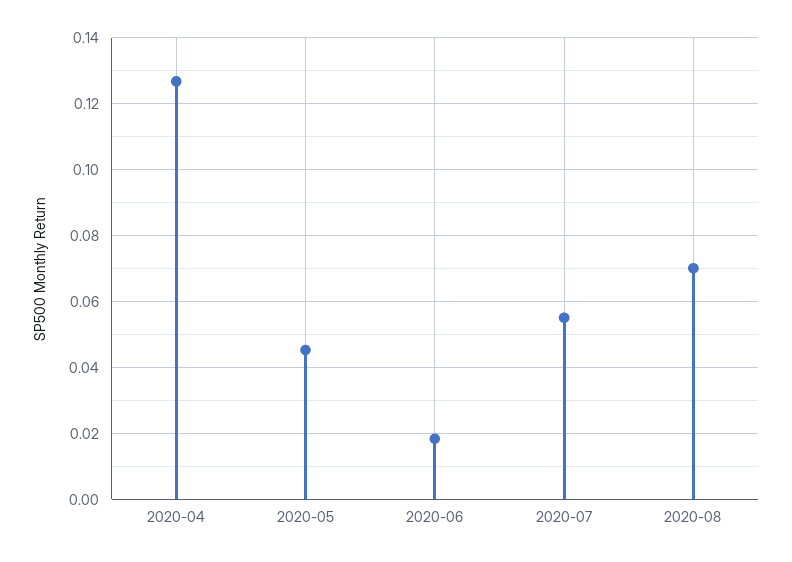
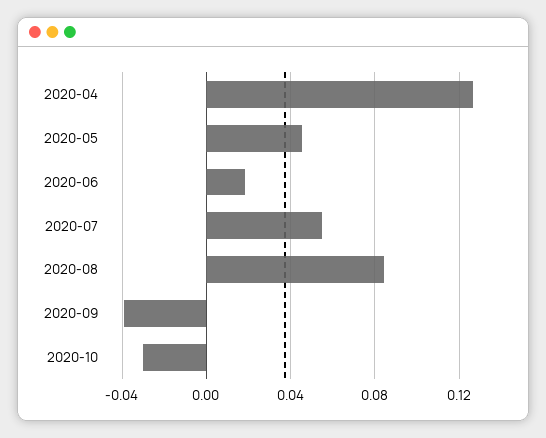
2020-08: 0.07 -> 0.085
2020-09: none -> -0.04
2020-10: none -> -0.03

